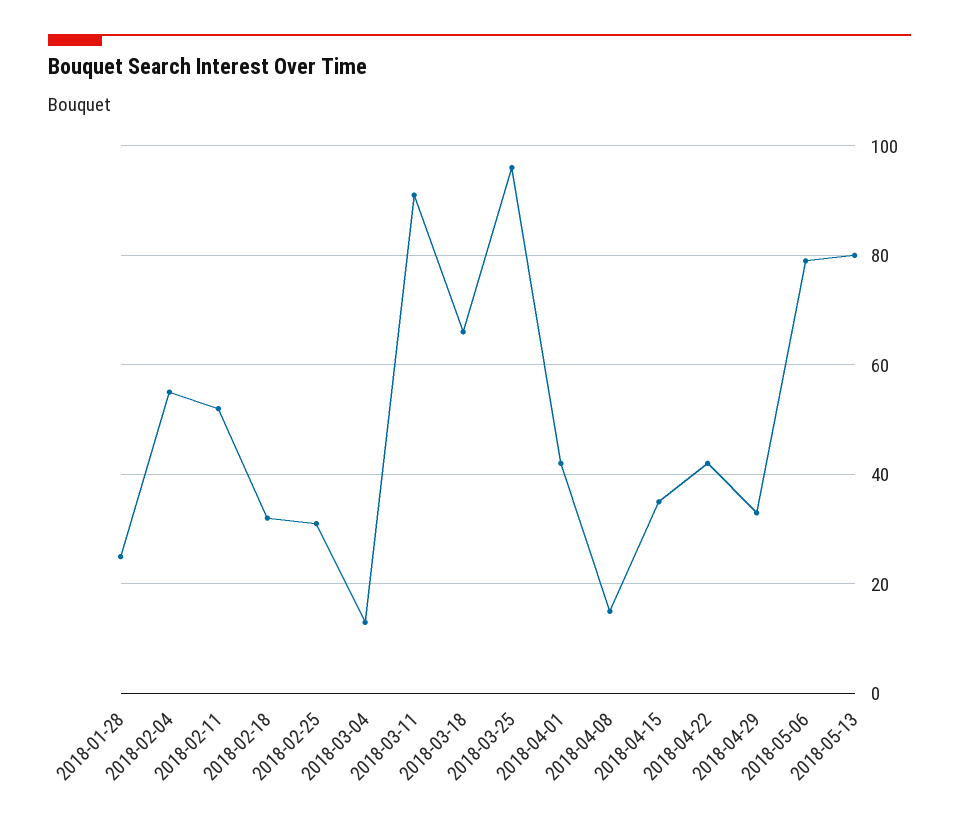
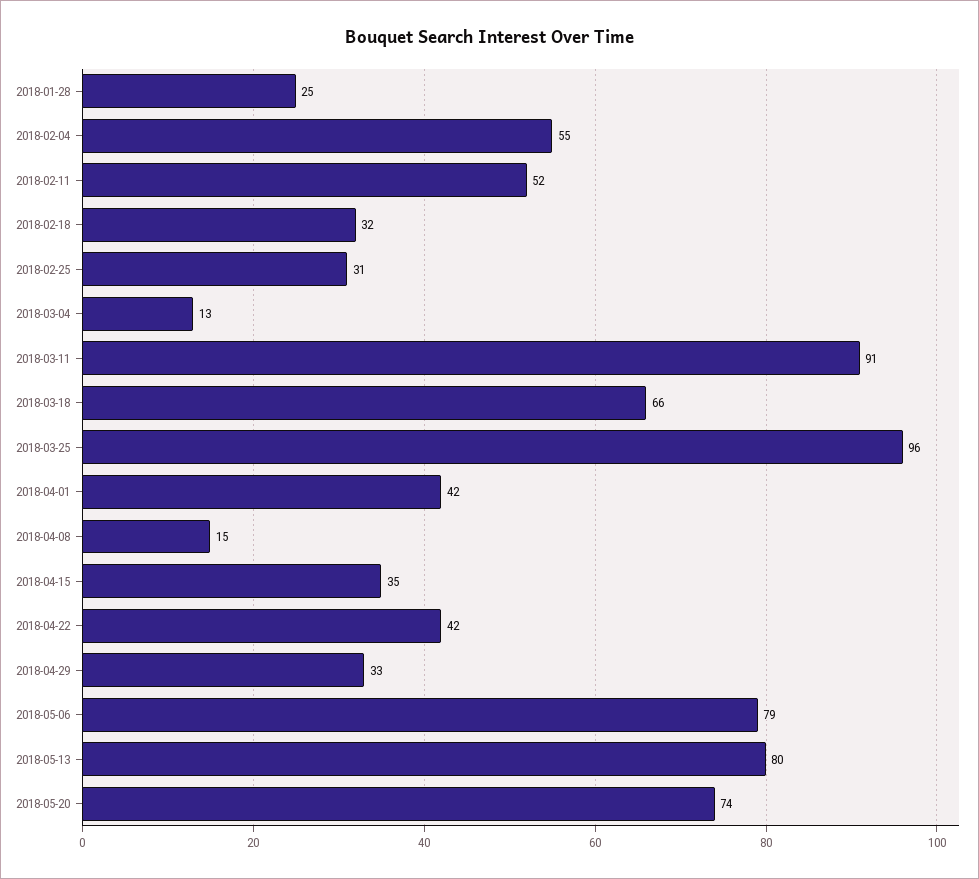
2018-05-20: none -> 74

